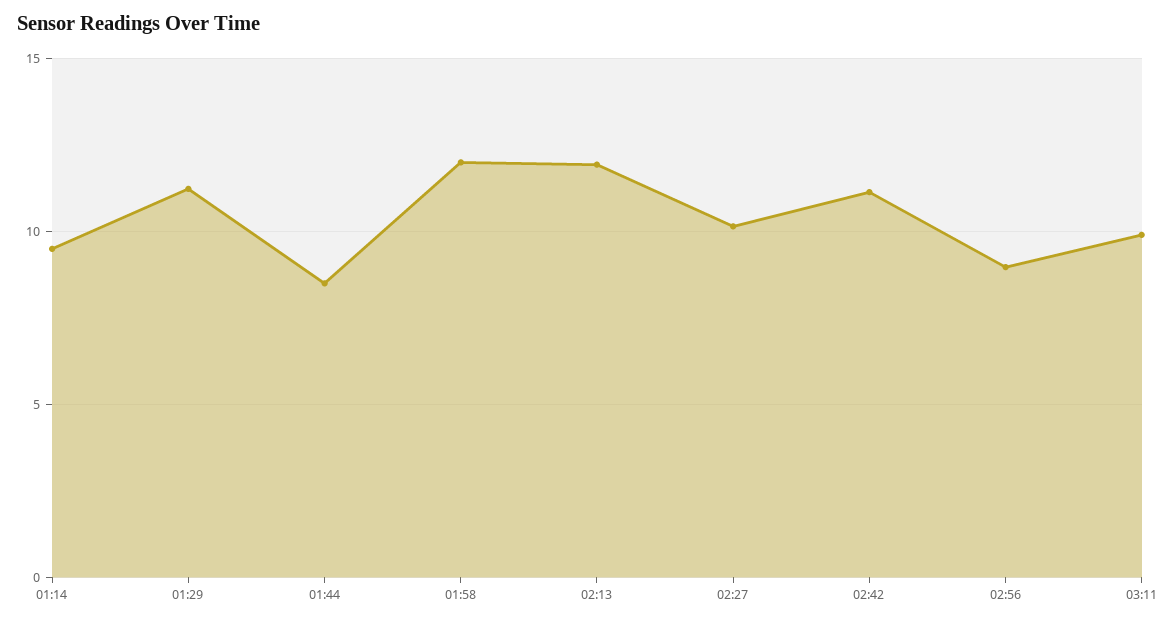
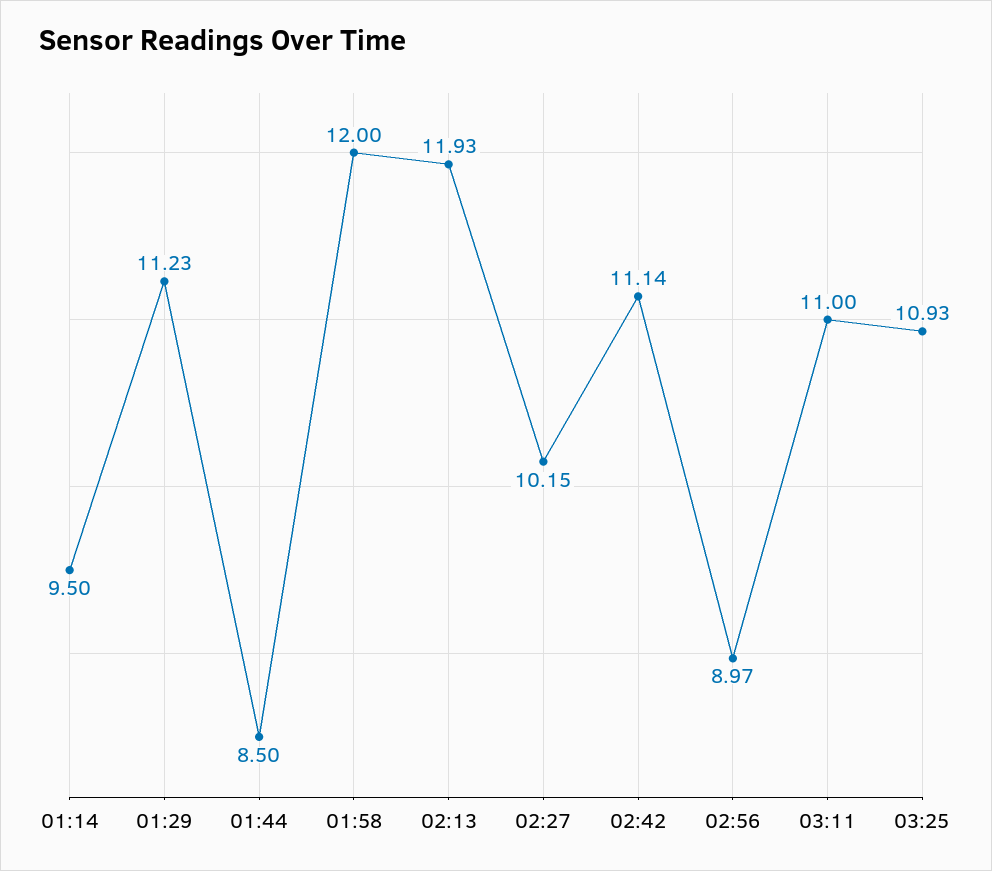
03:11: 10 -> 11
03:25: none -> 10.93

